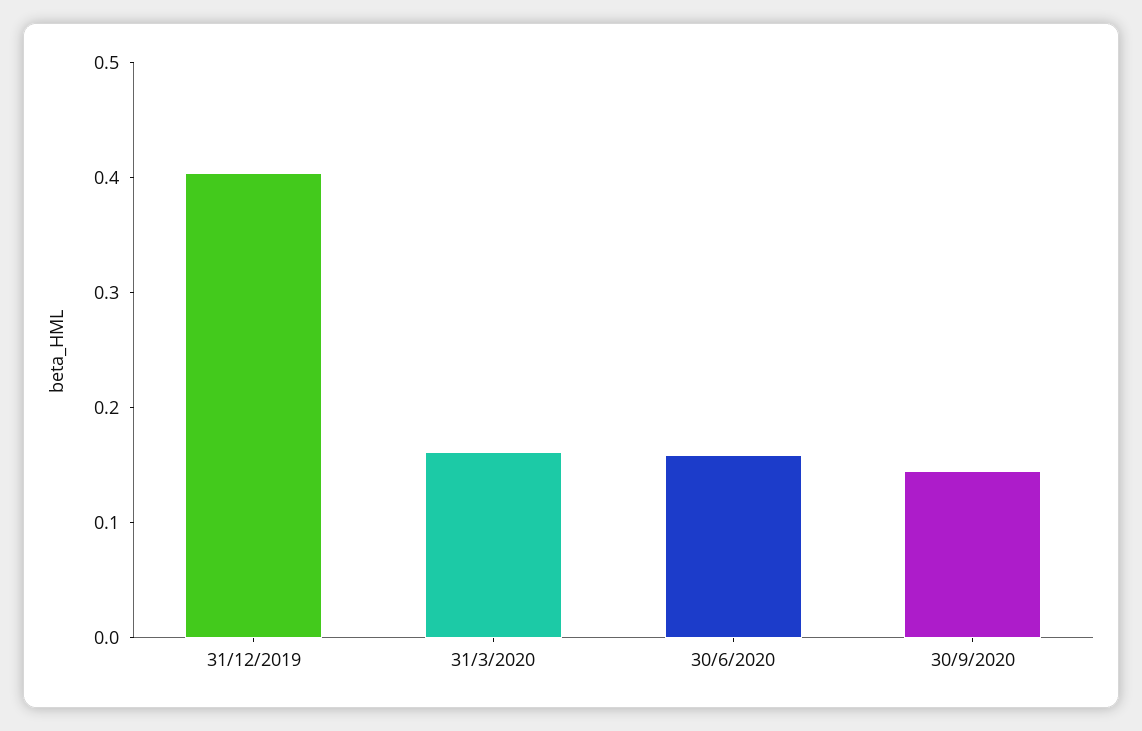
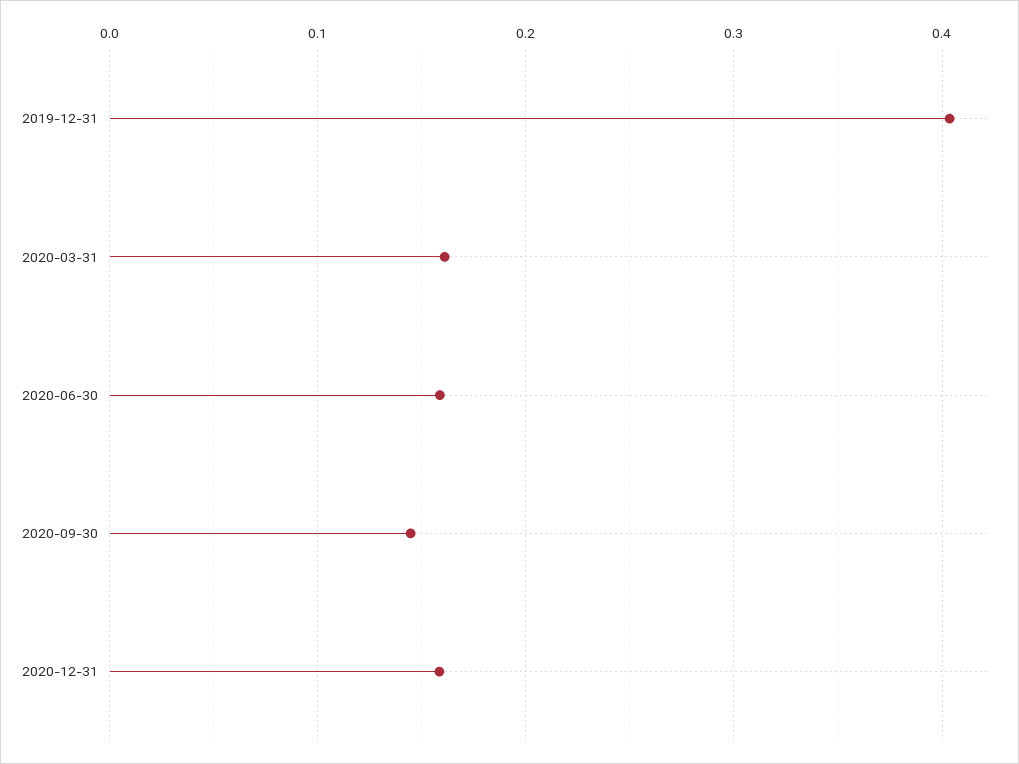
2020-12-31: none -> 0.16

